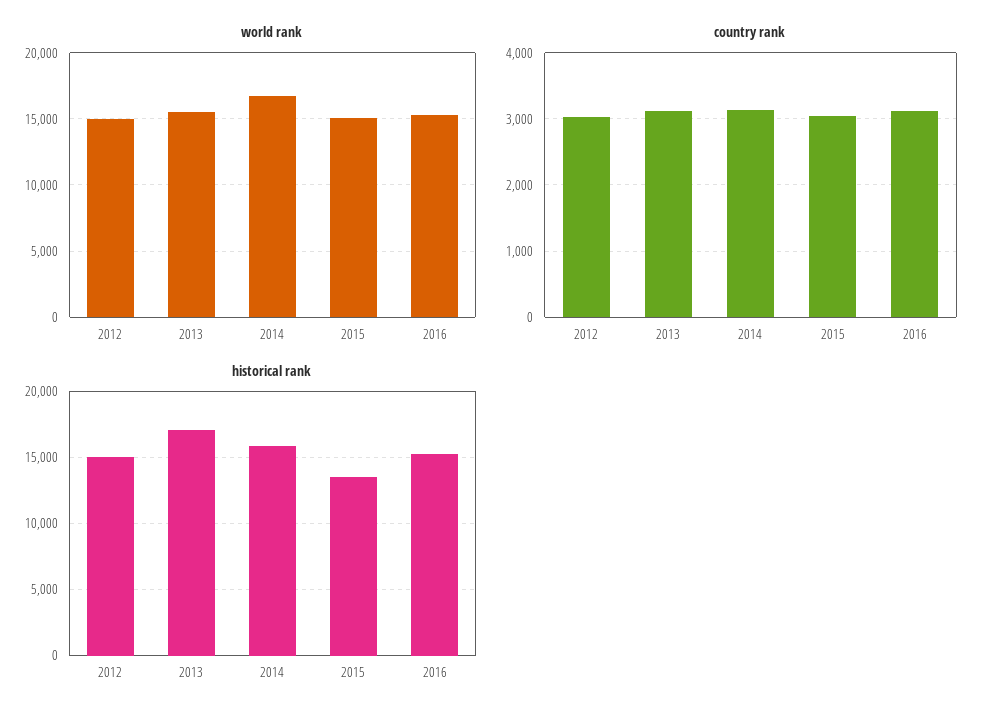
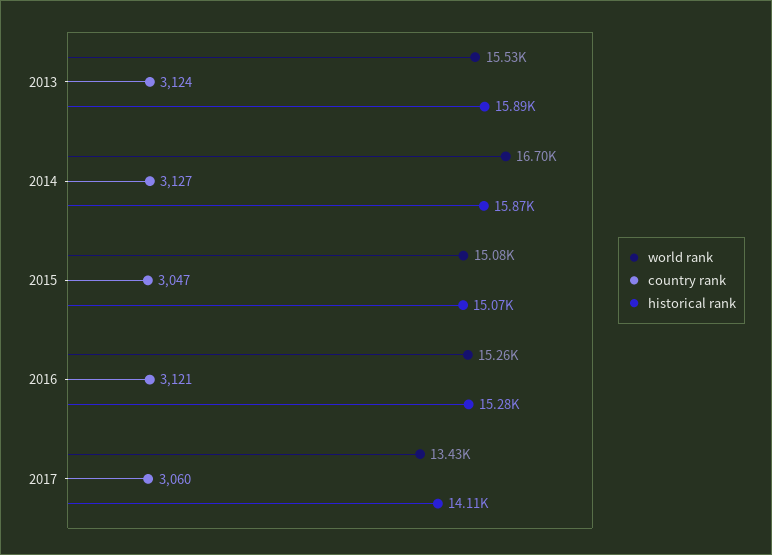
world rank, 2012: 15000 -> none
country rank, 2012: 3000 -> none
historical rank, 2012: 15000 -> none
historical rank, 2013: 17000 -> 15890
historical rank, 2015: 13500 -> 15070
world rank, 2017: none -> 13430
country rank, 2017: none -> 3060
historical rank, 2017: none -> 14110

